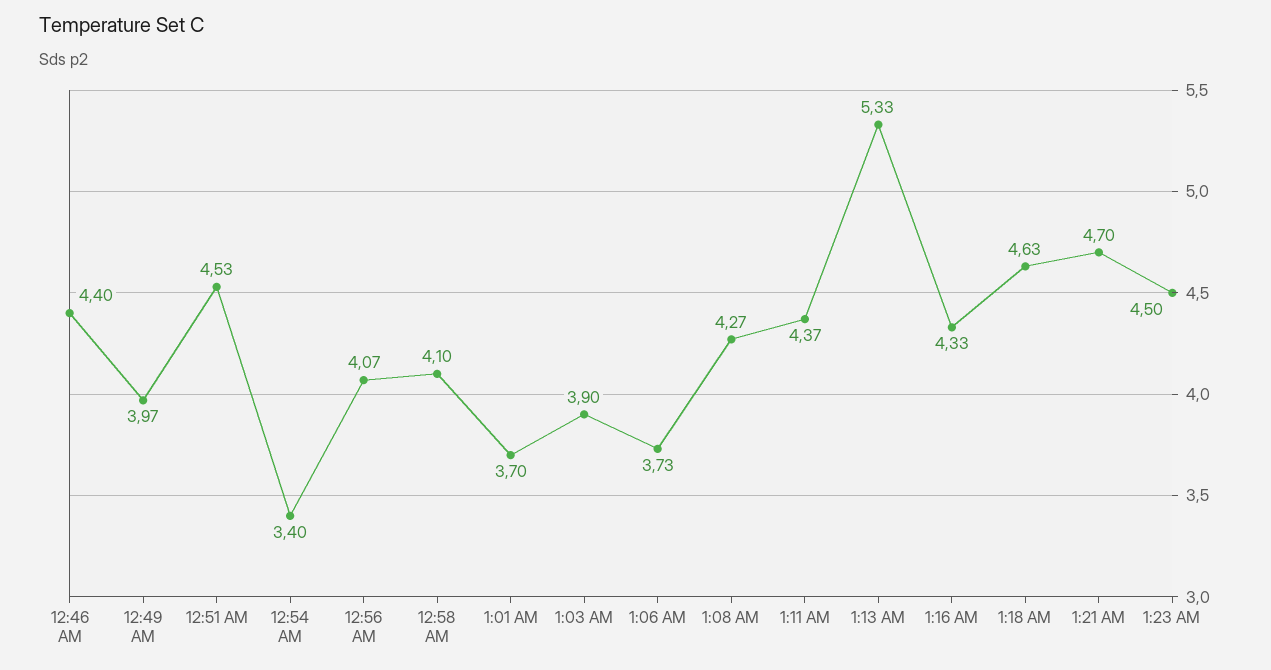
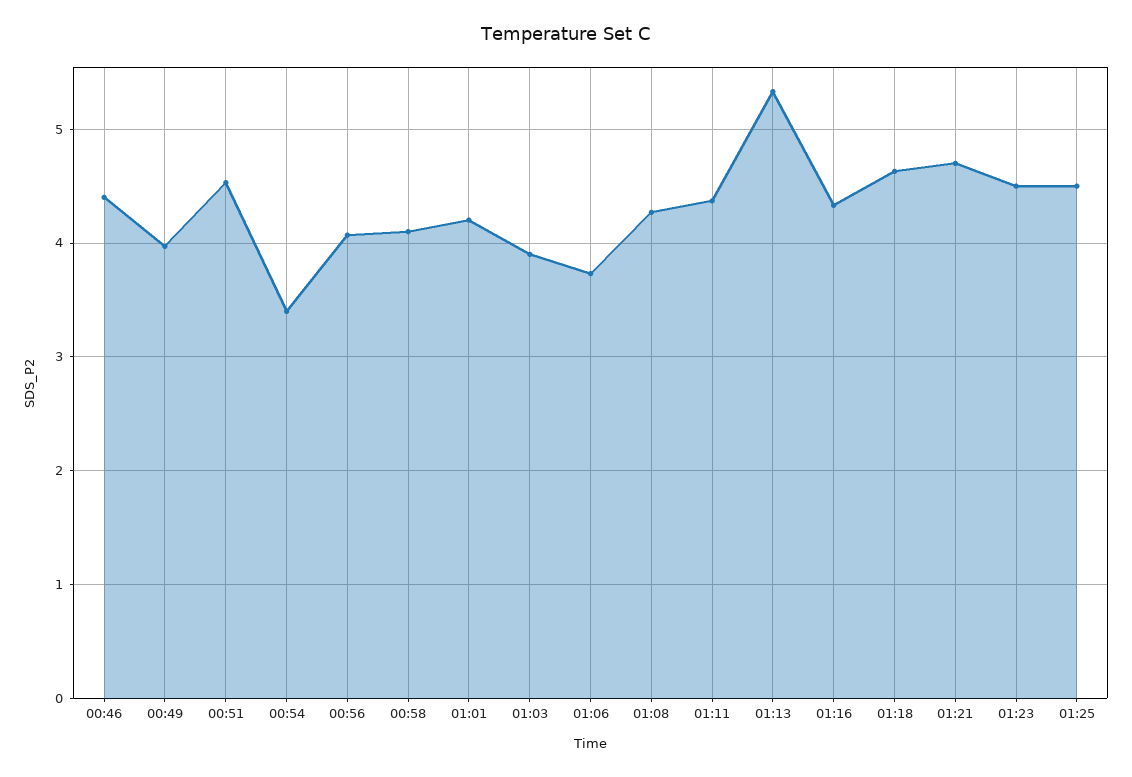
1:01 AM: 3.7 -> 4.2
01:25: none -> 4.5

